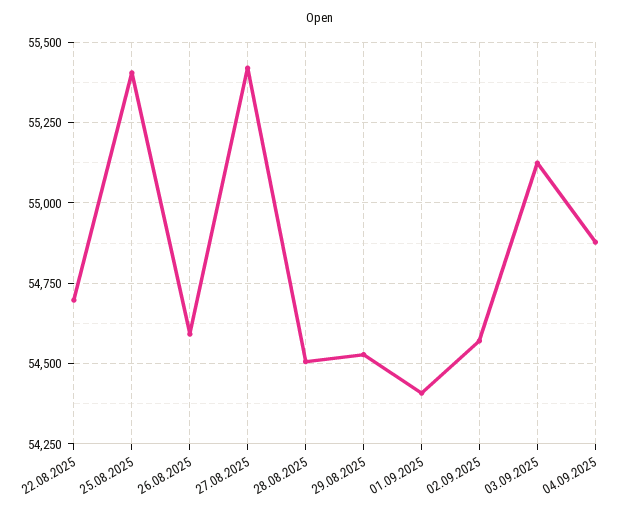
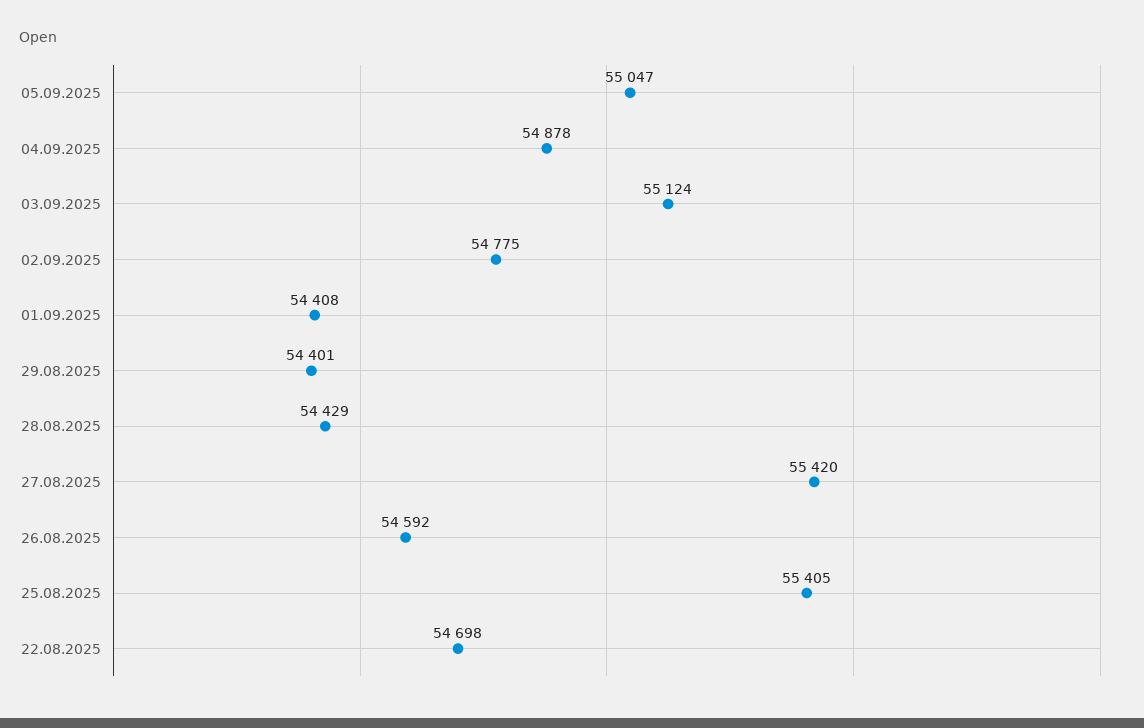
28.08.2025: 54500 -> 54429
29.08.2025: 54525 -> 54401
02.09.2025: 54575 -> 54775
05.09.2025: none -> 55047

